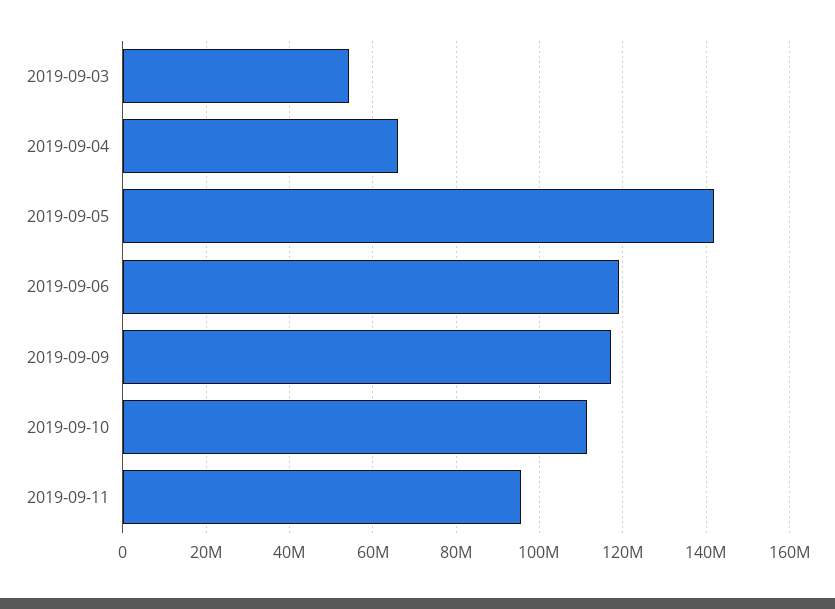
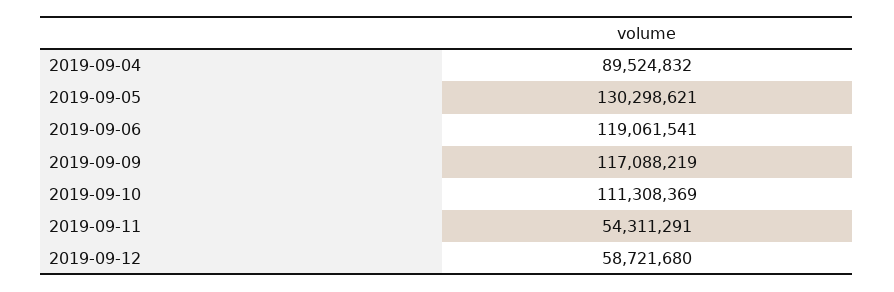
2019-09-03: 54000000 -> none
2019-09-04: 66000000 -> 89524832
2019-09-05: 142000000 -> 130298621
2019-09-11: 96000000 -> 54311291
2019-09-12: none -> 58721680

